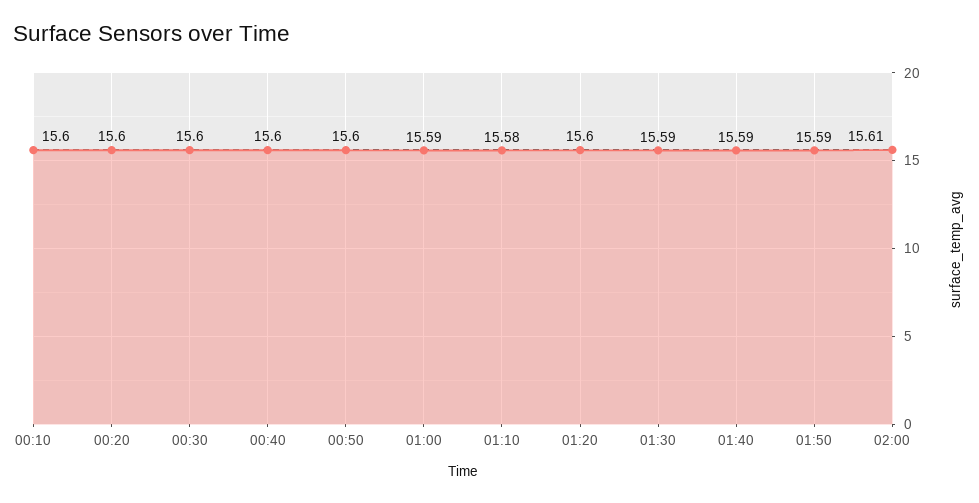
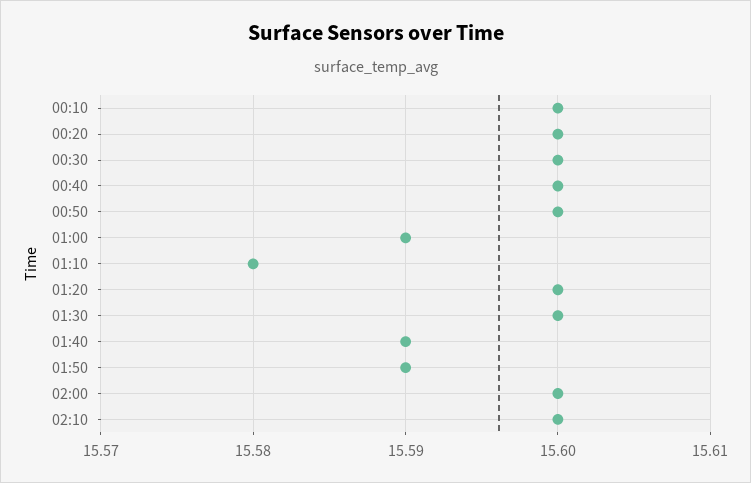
01:30: 15.59 -> 15.6
02:00: 15.61 -> 15.6
02:10: none -> 15.6

